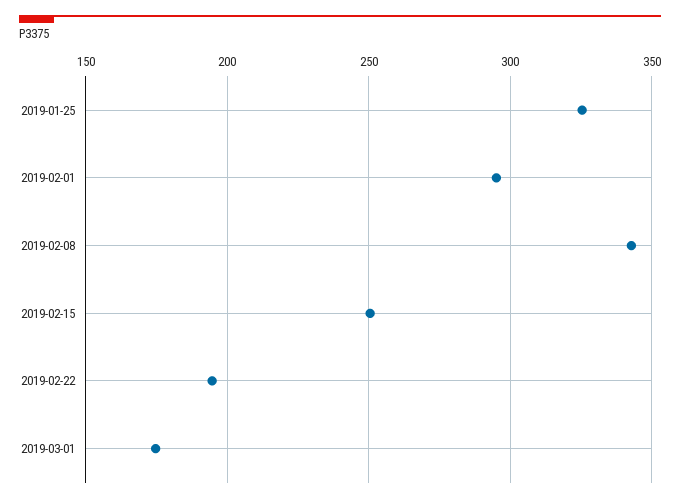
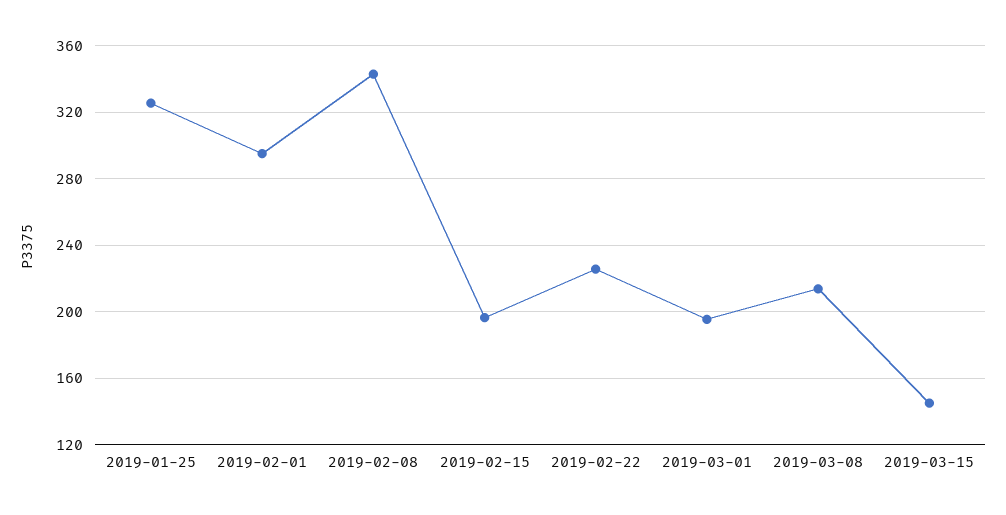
2019-02-15: 250 -> 195
2019-02-22: 195 -> 225
2019-03-01: 175 -> 195
2019-03-08: none -> 215
2019-03-15: none -> 145

